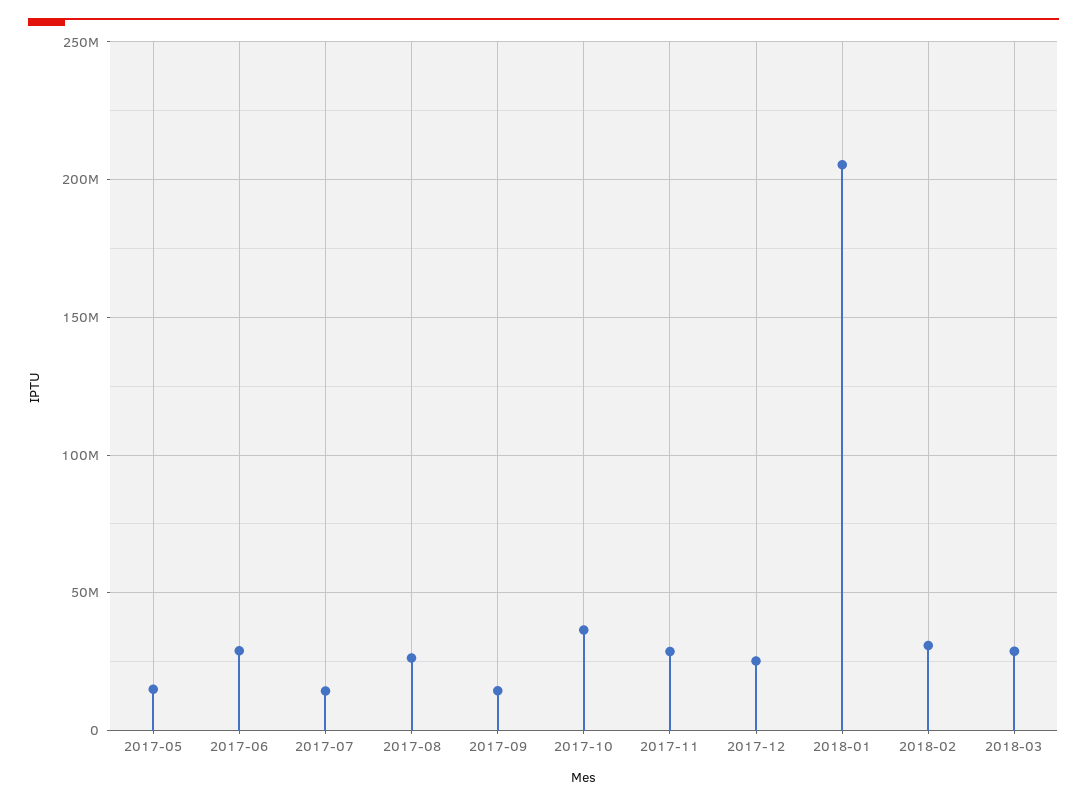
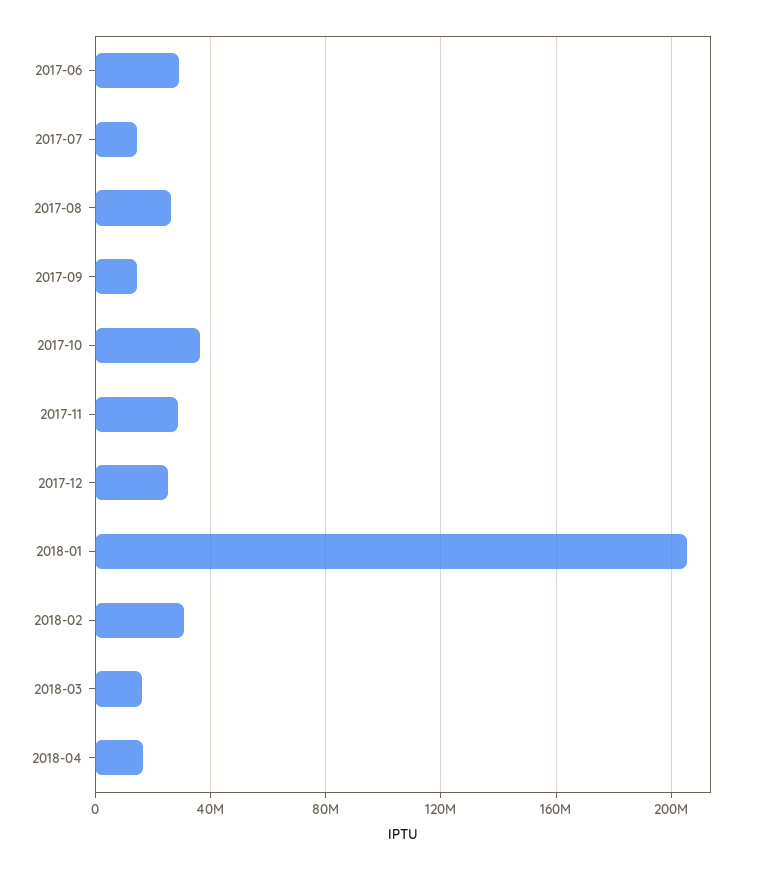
2017-05: 15000000 -> none
2018-03: 30000000 -> 15000000
2018-04: none -> 15000000

